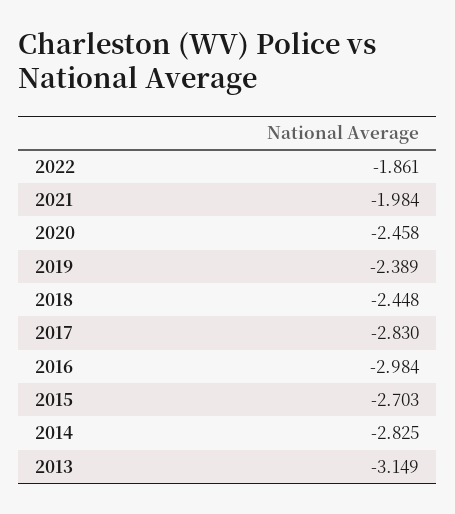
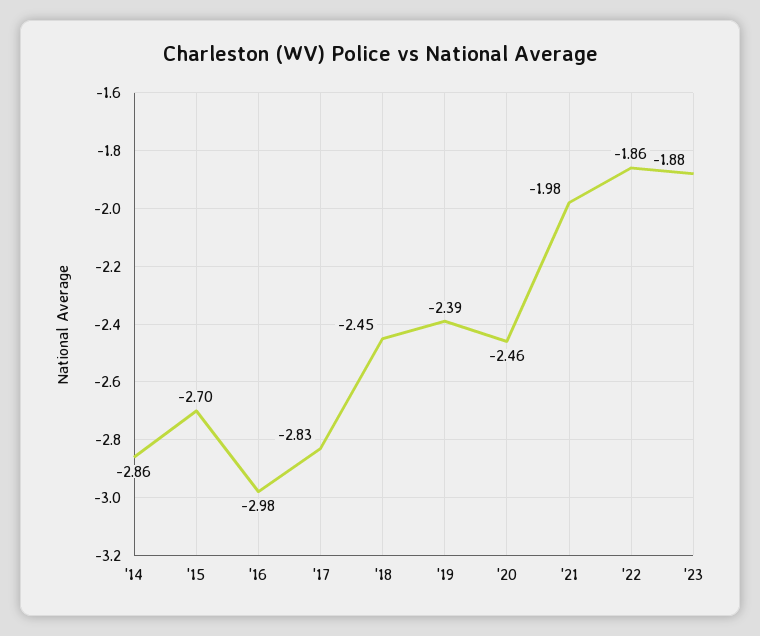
2014: -2.825 -> -2.86
2013: -3.149 -> none
'23: none -> -1.88

